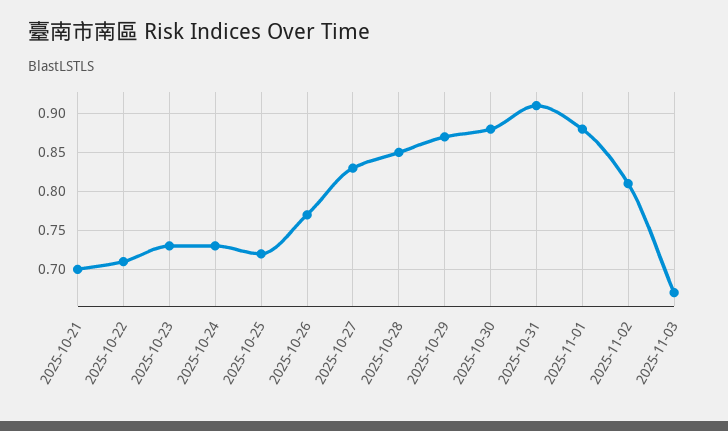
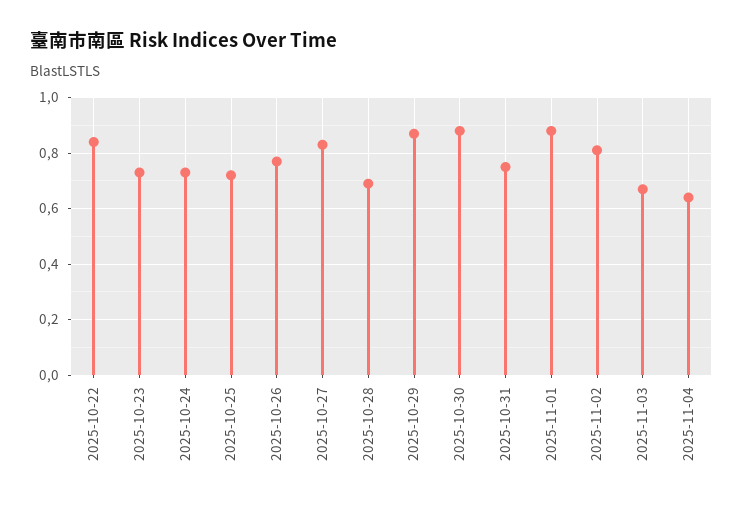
2025-10-21: 0.7 -> none
2025-10-22: 0.71 -> 0.85
2025-10-28: 0.85 -> 0.7
2025-10-31: 0.91 -> 0.75
2025-11-04: none -> 0.65

